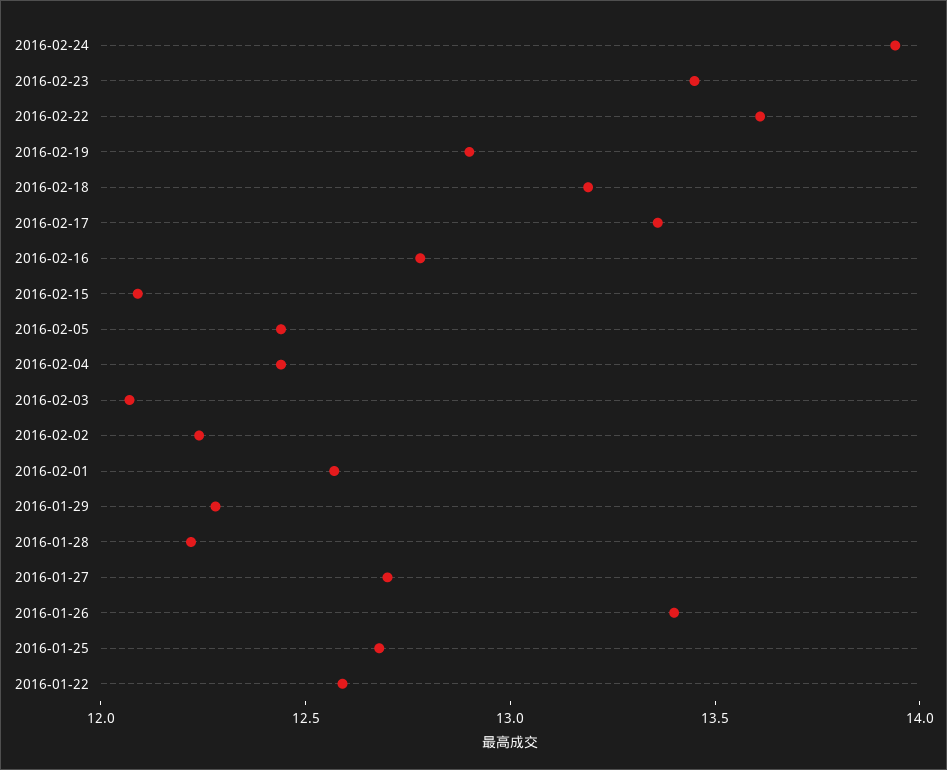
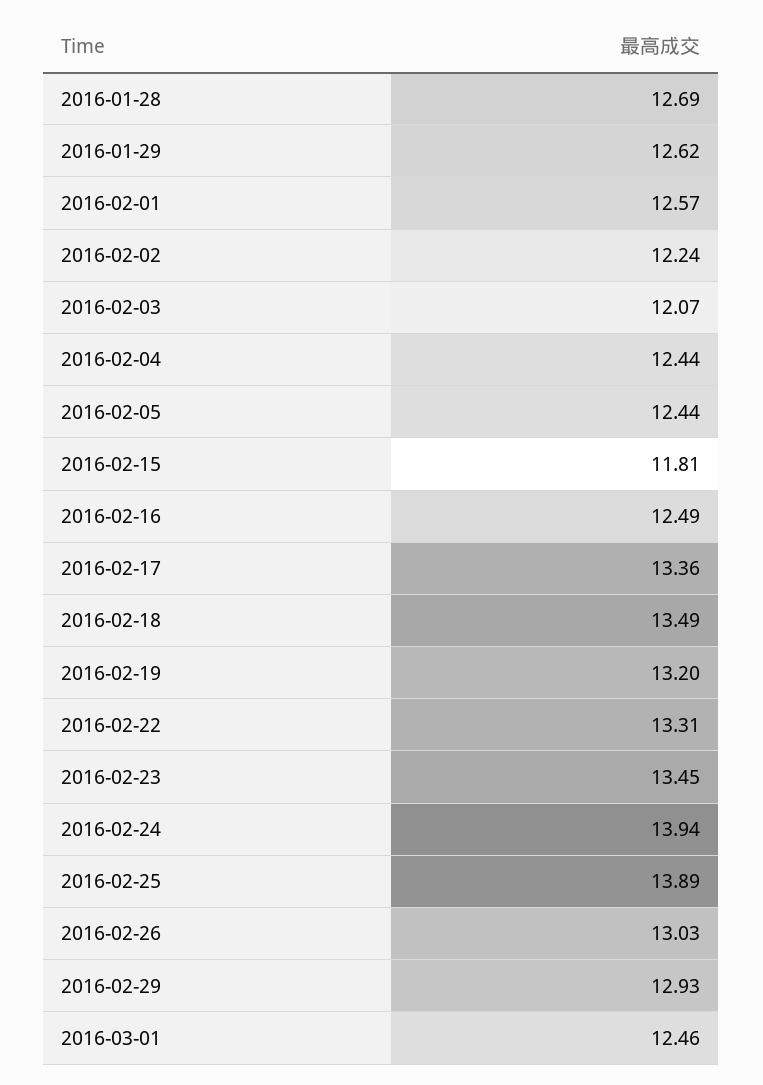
2016-02-22: 13.6 -> 13.31
2016-02-19: 12.9 -> 13.2
2016-02-18: 13.2 -> 13.49
2016-02-16: 12.8 -> 12.49
2016-02-15: 12.1 -> 11.81
2016-01-29: 12.3 -> 12.62
2016-01-28: 12.2 -> 12.69
2016-01-27: 12.7 -> none
2016-01-26: 13.4 -> none
2016-01-25: 12.7 -> none
2016-01-22: 12.6 -> none
2016-02-25: none -> 13.89
2016-02-26: none -> 13.03
2016-02-29: none -> 12.93
2016-03-01: none -> 12.46

